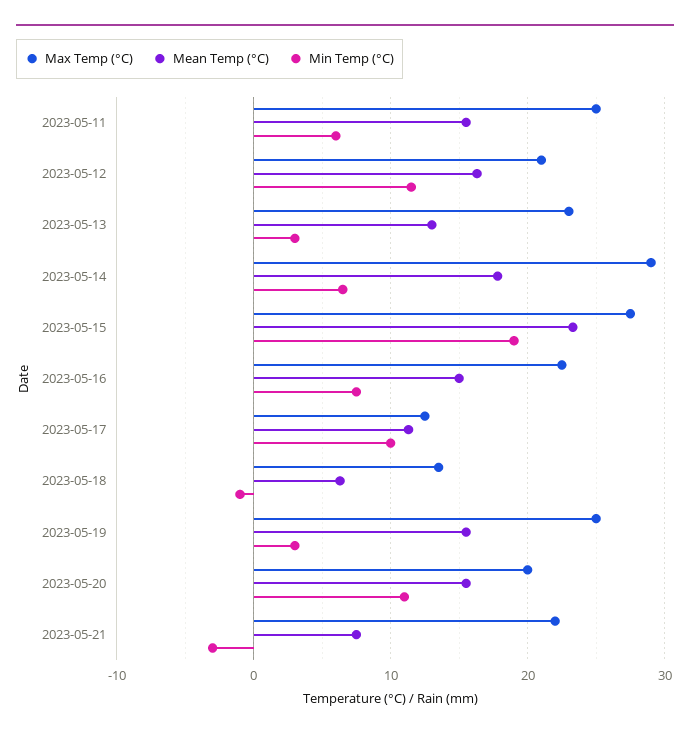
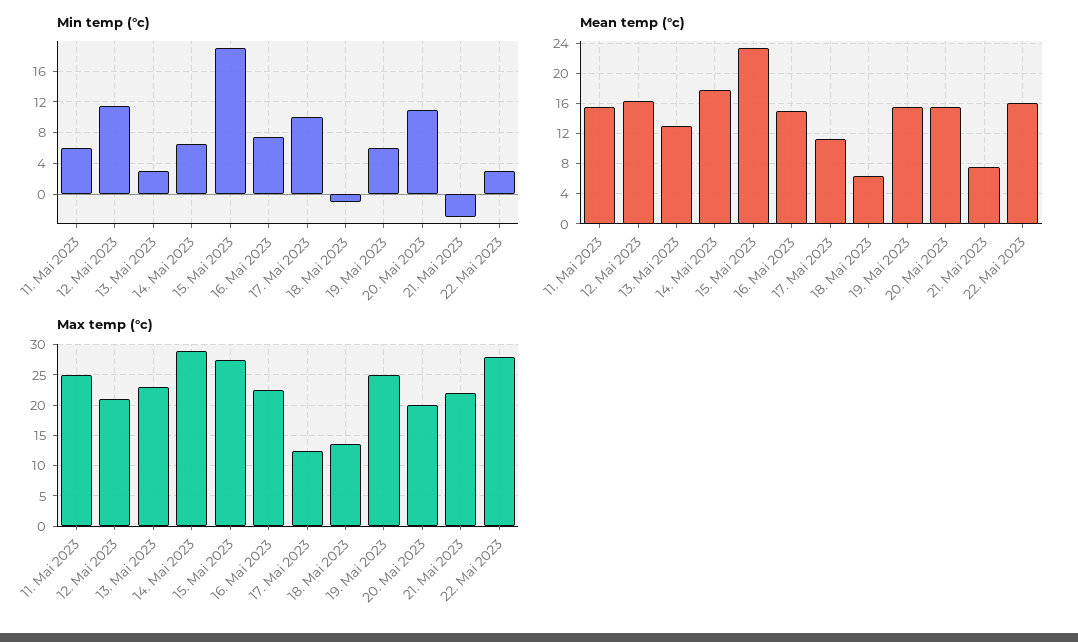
Min Temp (°C), 2023-05-19: 3 -> 6
Min Temp (°C), 22. Mai 2023: none -> 3
Mean Temp (°C), 22. Mai 2023: none -> 16
Max Temp (°C), 22. Mai 2023: none -> 28

